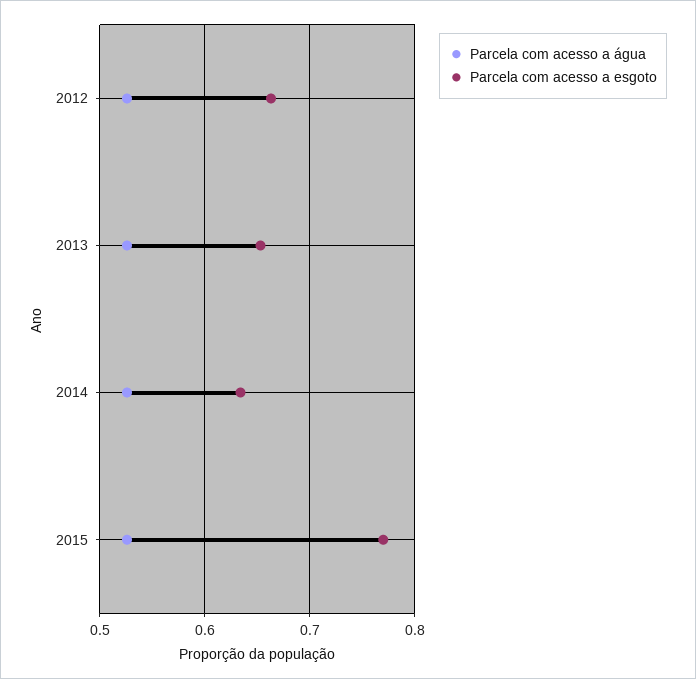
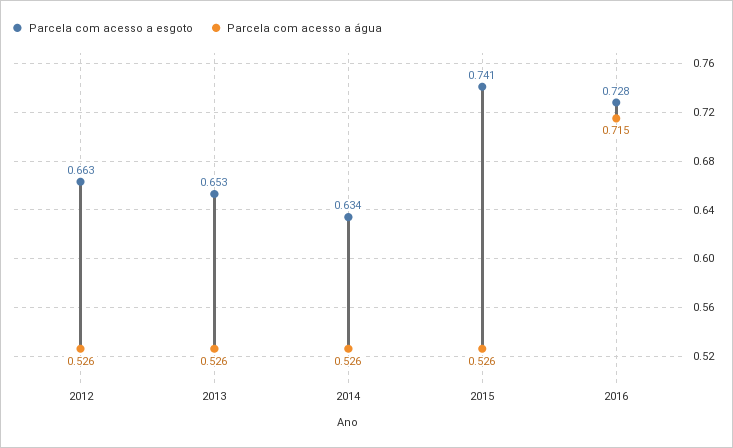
Parcela com acesso a esgoto, 2015: 0.77 -> 0.741
Parcela com acesso a esgoto, 2016: none -> 0.728
Parcela com acesso a água, 2016: none -> 0.715

